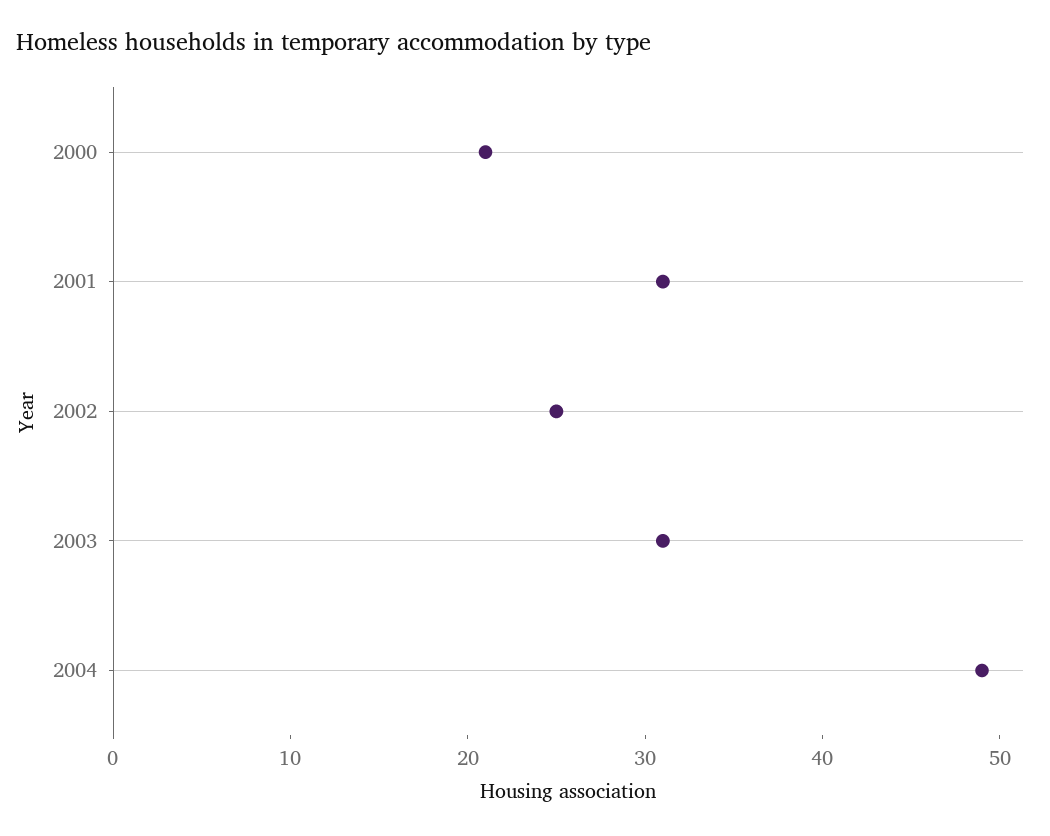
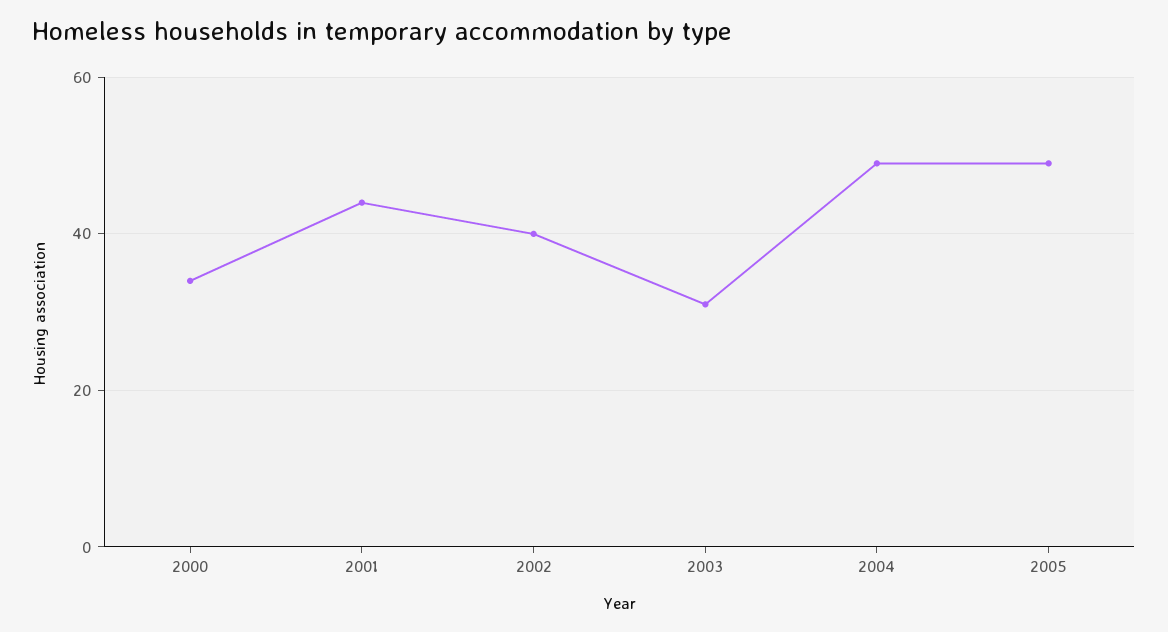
2000: 21 -> 35
2001: 31 -> 45
2002: 25 -> 40
2005: none -> 50

